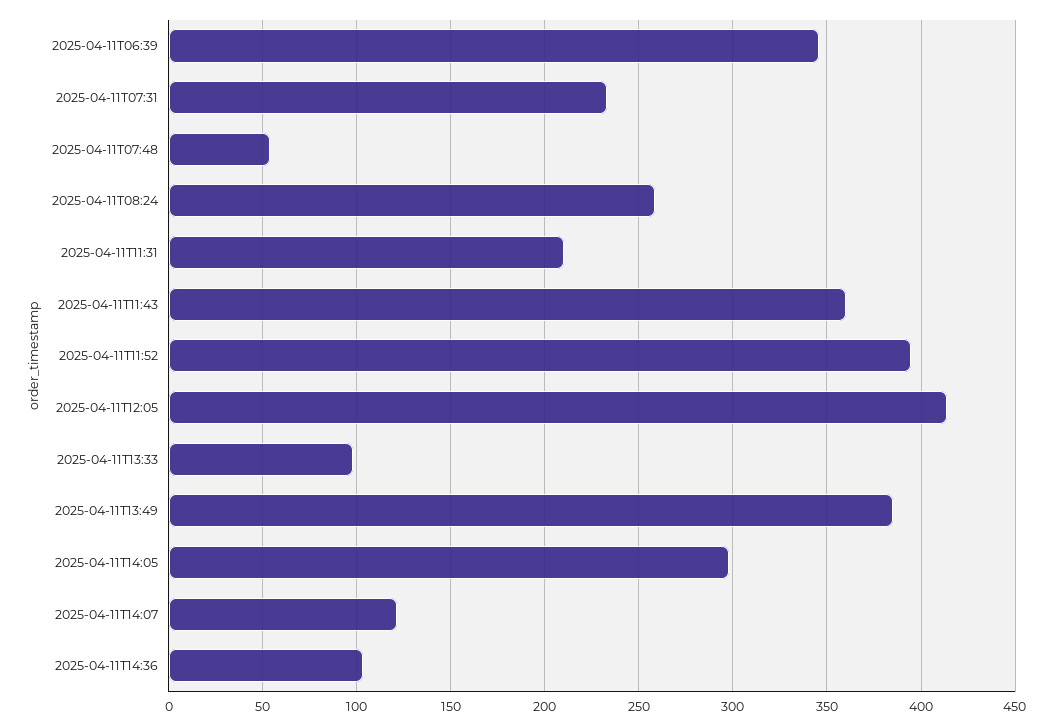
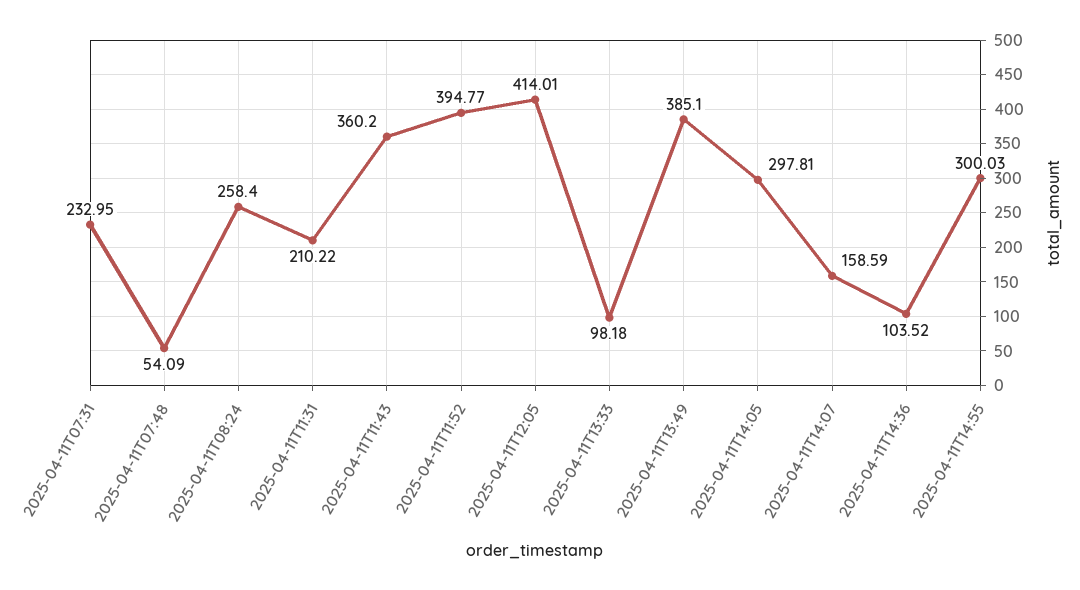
2025-04-11T06:39: 345 -> none
2025-04-11T14:07: 120 -> 158.59
2025-04-11T14:55: none -> 300.03

